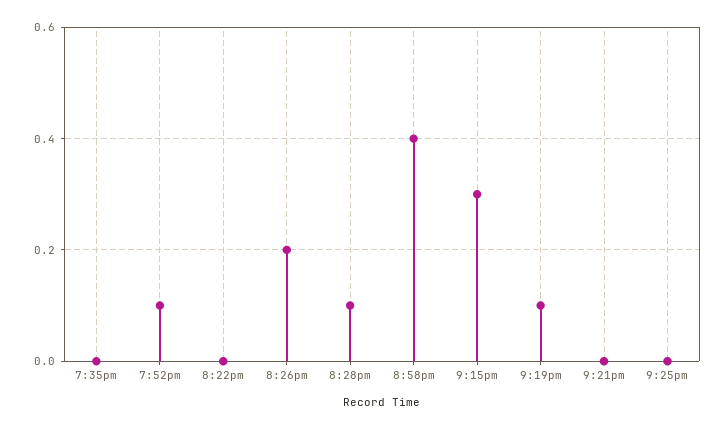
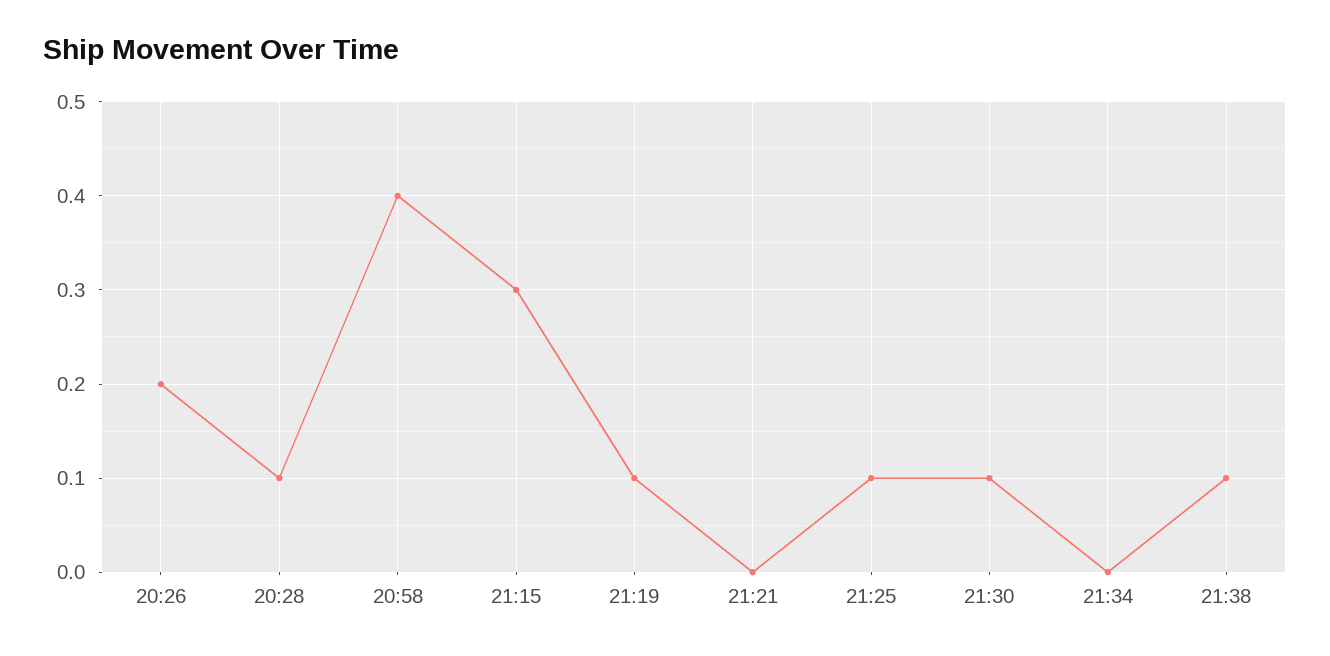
7:35pm: 0 -> none
7:52pm: 0.1 -> none
8:22pm: 0 -> none
9:25pm: 0 -> 0.1
21:30: none -> 0.1
21:34: none -> 0
21:38: none -> 0.1

